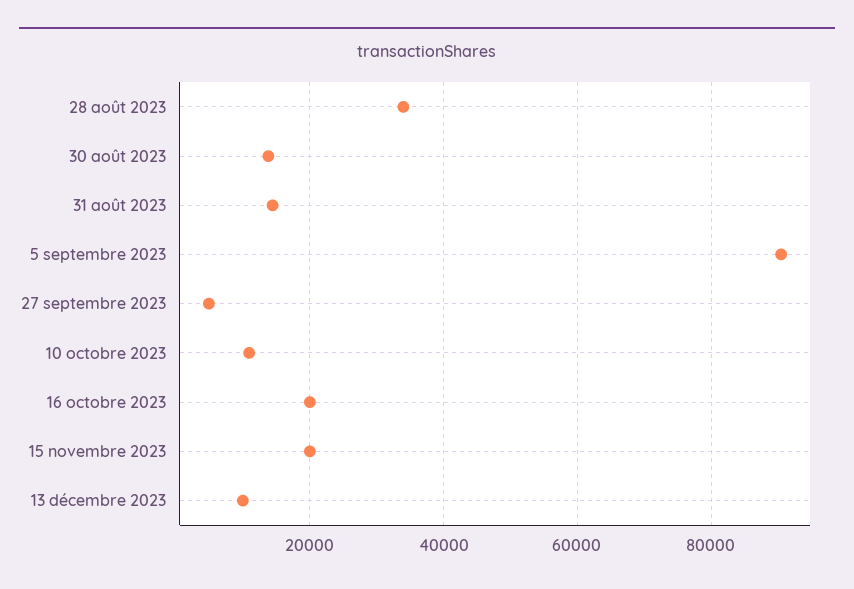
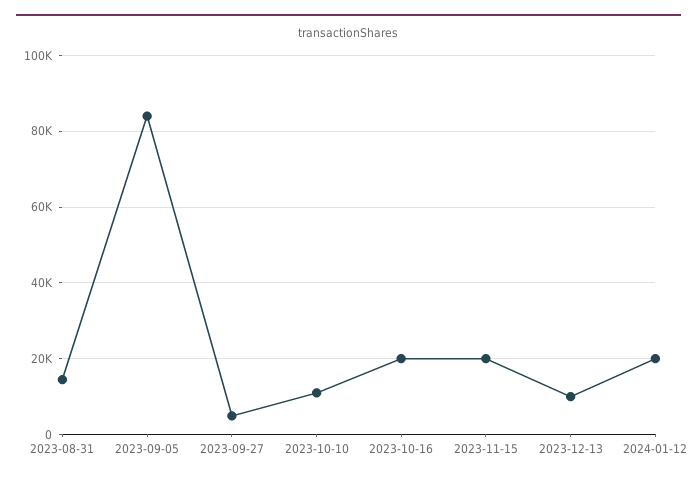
28 août 2023: 34000 -> none
30 août 2023: 14000 -> none
5 septembre 2023: 90000 -> 84000
2024-01-12: none -> 20000

